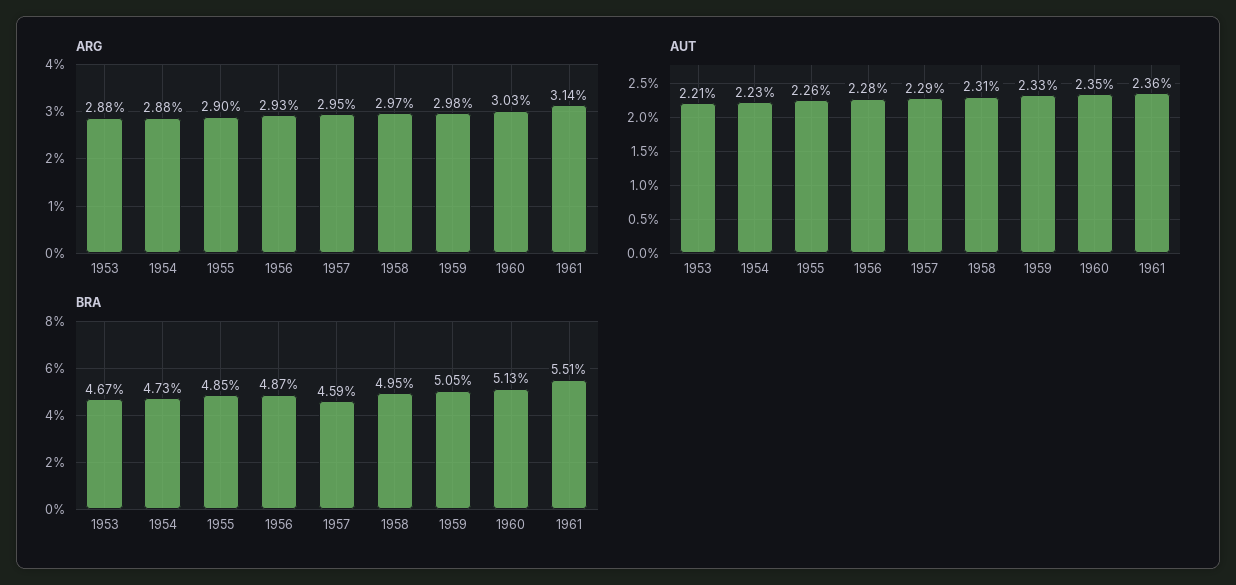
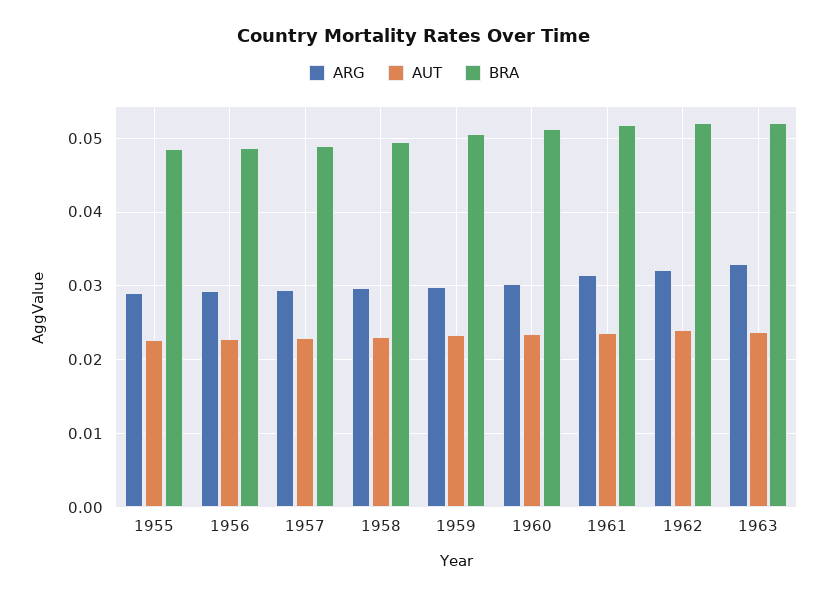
ARG, 1953: 0.0288 -> none
ARG, 1954: 0.0288 -> none
AUT, 1953: 0.0221 -> none
AUT, 1954: 0.0223 -> none
BRA, 1953: 0.0467 -> none
BRA, 1954: 0.0473 -> none
BRA, 1957: 0.0459 -> 0.049
BRA, 1961: 0.0551 -> 0.052
ARG, 1962: none -> 0.032
AUT, 1962: none -> 0.024
BRA, 1962: none -> 0.052
ARG, 1963: none -> 0.033
AUT, 1963: none -> 0.024
BRA, 1963: none -> 0.052

